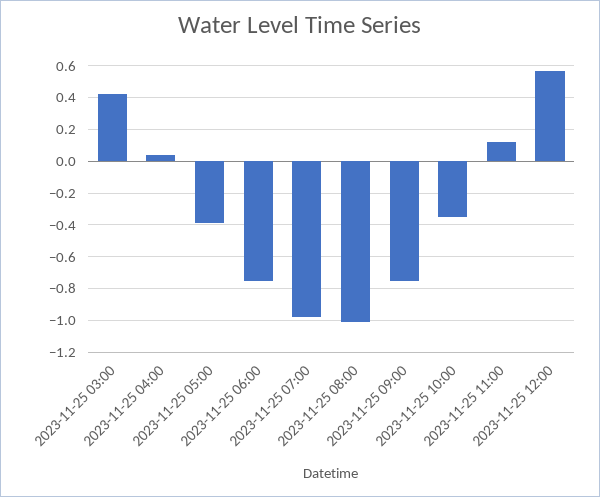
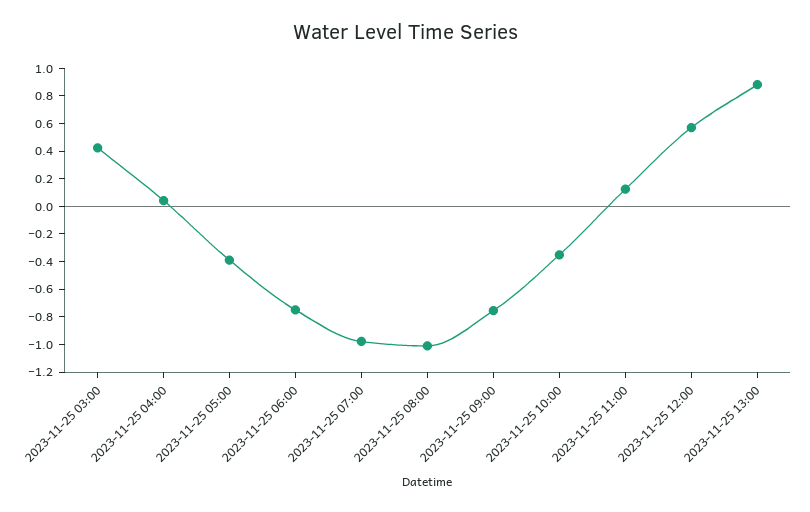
2023-11-25 13:00: none -> 0.9

